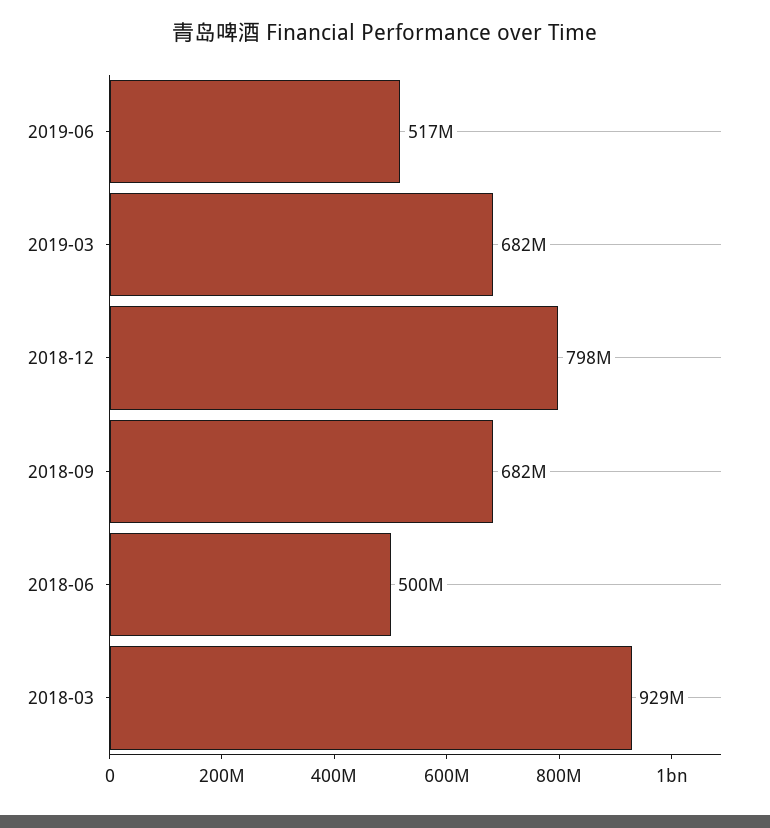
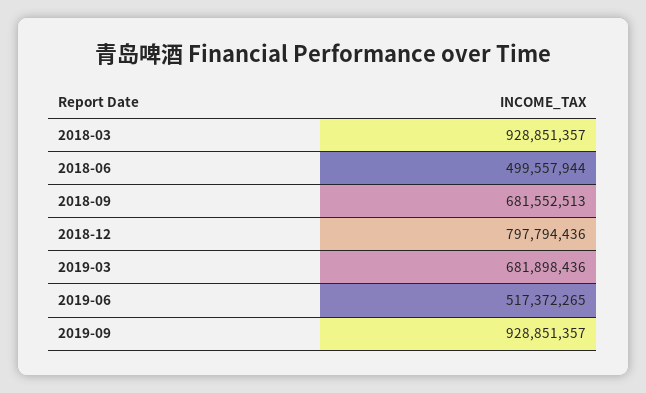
2019-09: none -> 928851357

